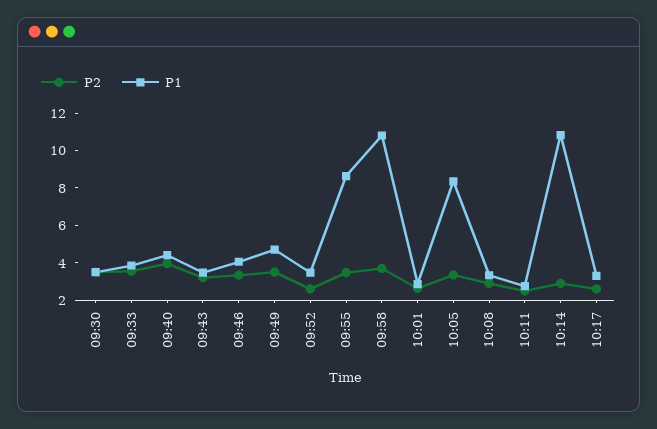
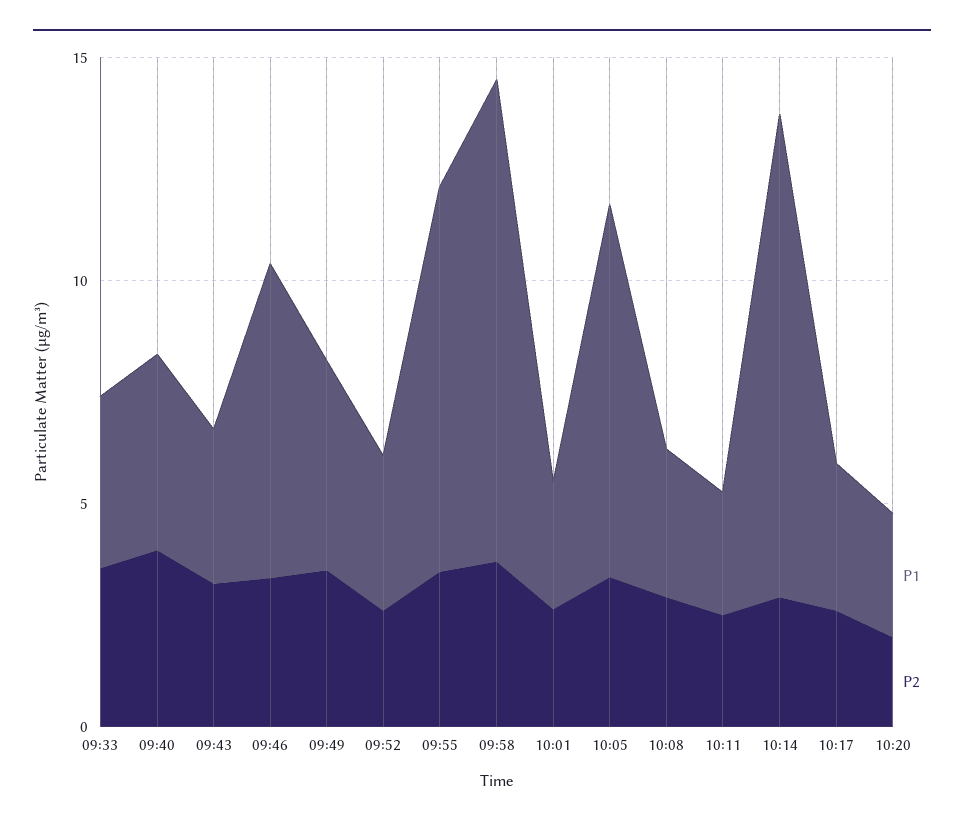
P2, 09:30: 3.5 -> none
P1, 09:30: 3.5 -> none
P1, 09:46: 4 -> 7
P1, 10:20: none -> 3
P2, 10:20: none -> 2

